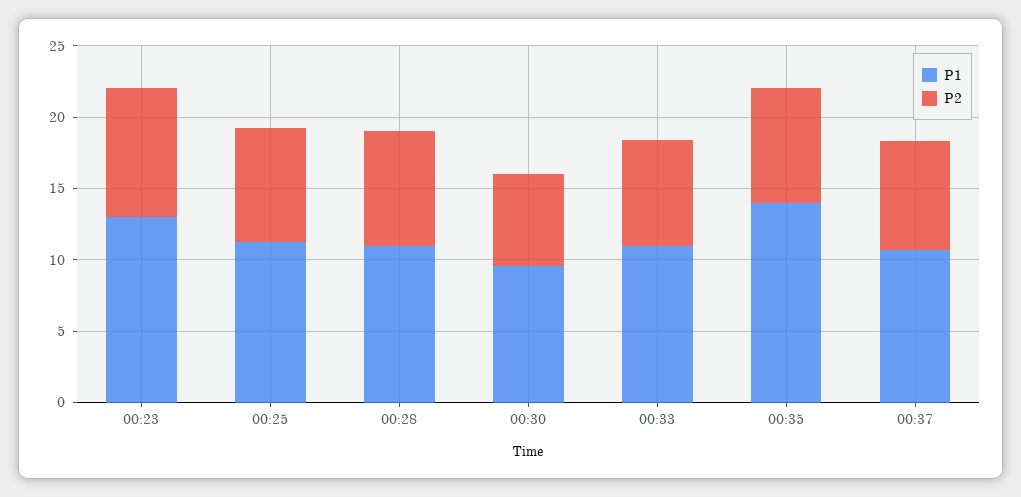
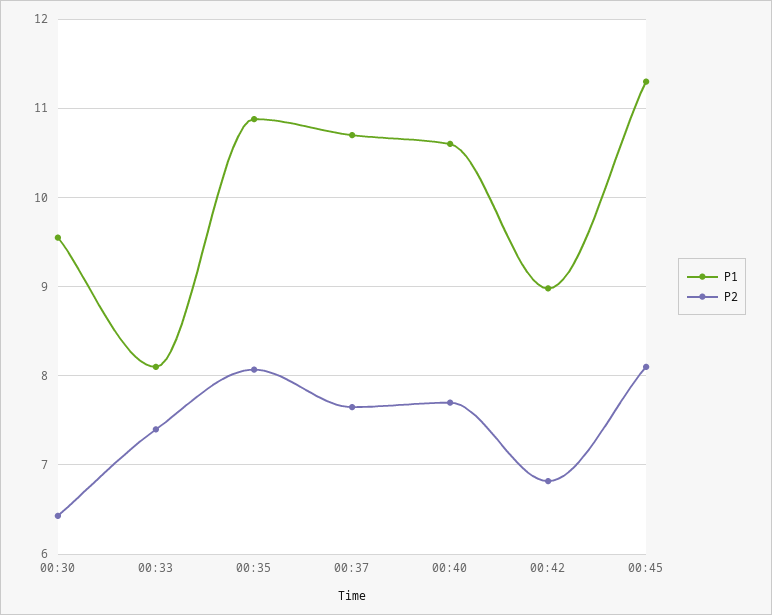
P1, 00:23: 13 -> none
P2, 00:23: 9 -> none
P1, 00:25: 11 -> none
P2, 00:25: 8 -> none
P1, 00:28: 11 -> none
P2, 00:28: 8 -> none
P1, 00:33: 11 -> 8.1
P1, 00:35: 14 -> 10.9
P1, 00:40: none -> 10.6
P2, 00:40: none -> 7.7
P1, 00:42: none -> 9
P2, 00:42: none -> 6.8
P1, 00:45: none -> 11.3
P2, 00:45: none -> 8.1

